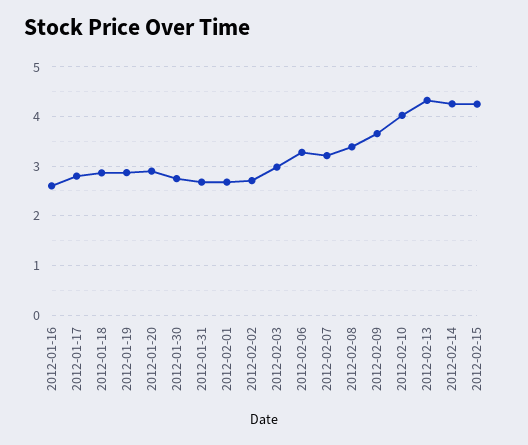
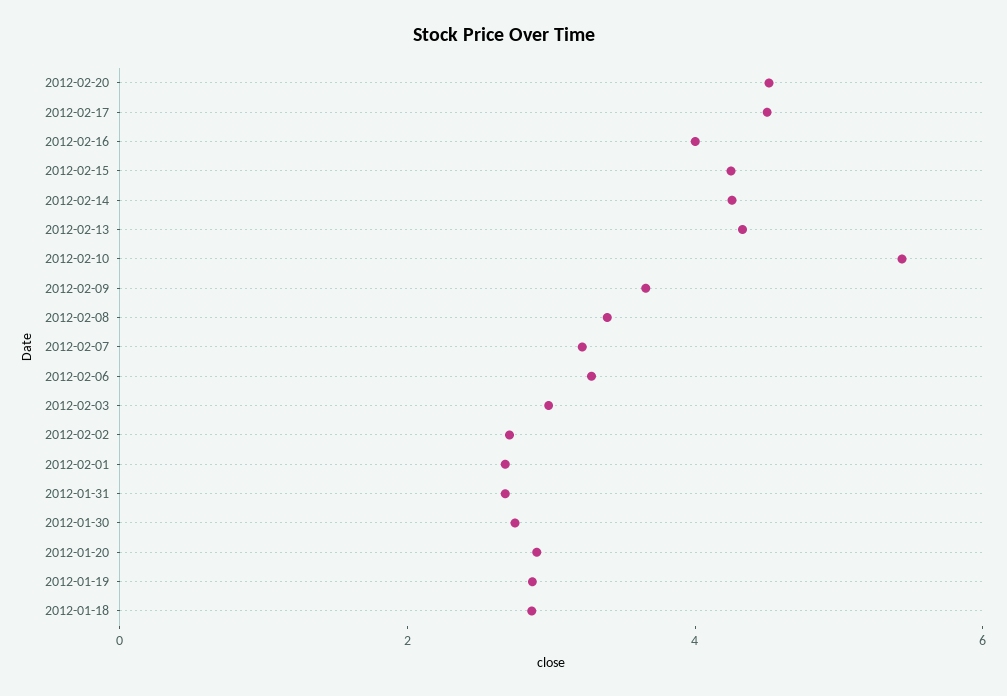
2012-01-16: 2.6 -> none
2012-01-17: 2.8 -> none
2012-02-10: 4 -> 5.5
2012-02-20: none -> 4.5
2012-02-17: none -> 4.5
2012-02-16: none -> 4

